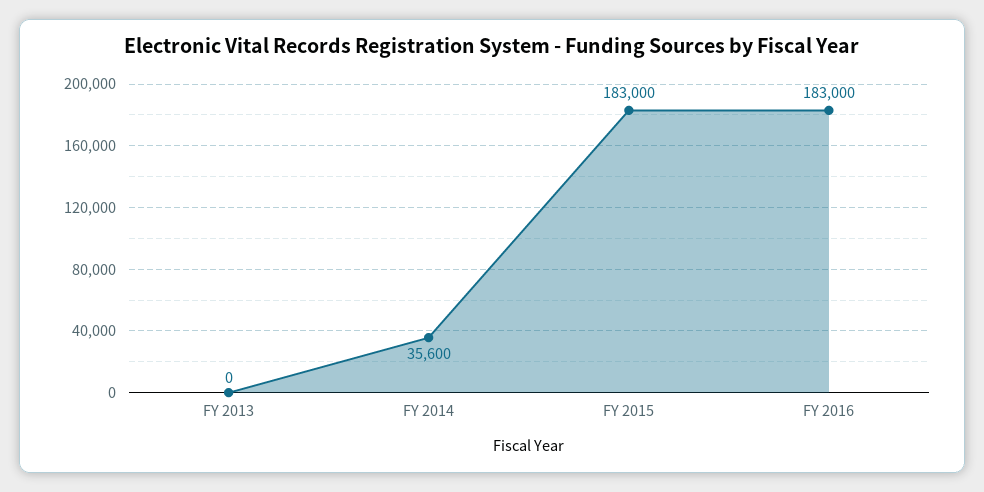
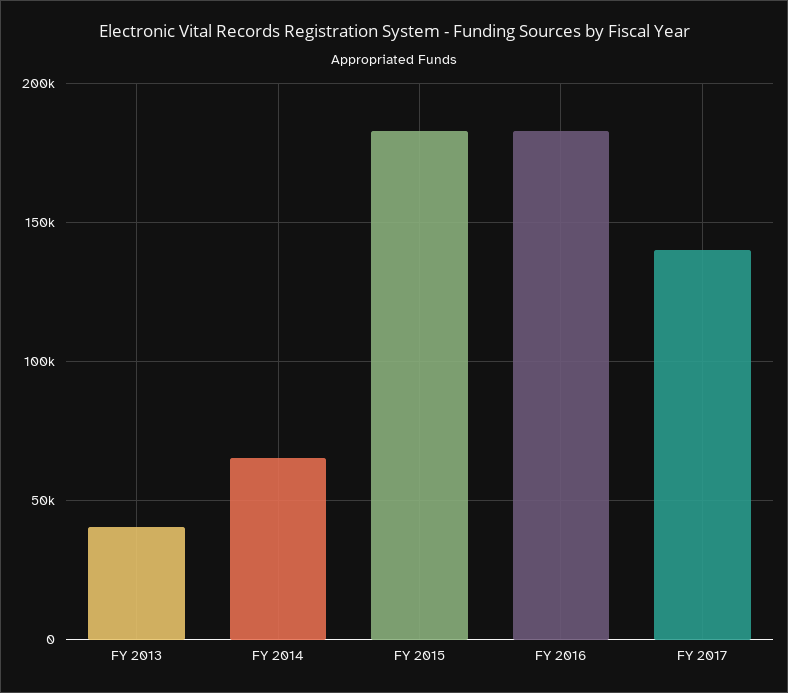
FY 2013: 0 -> 40000
FY 2014: 35600 -> 65000
FY 2017: none -> 140000

